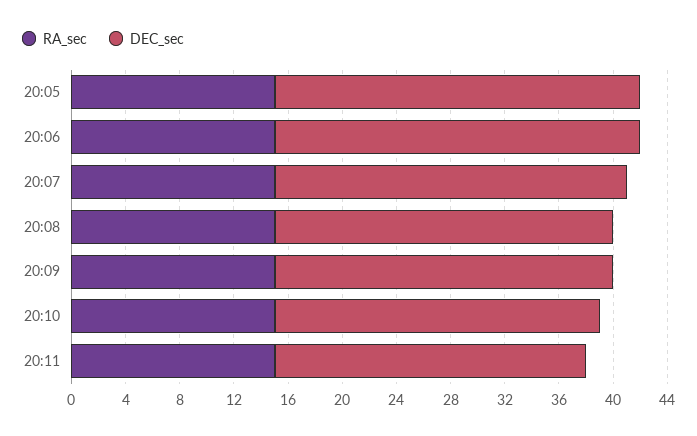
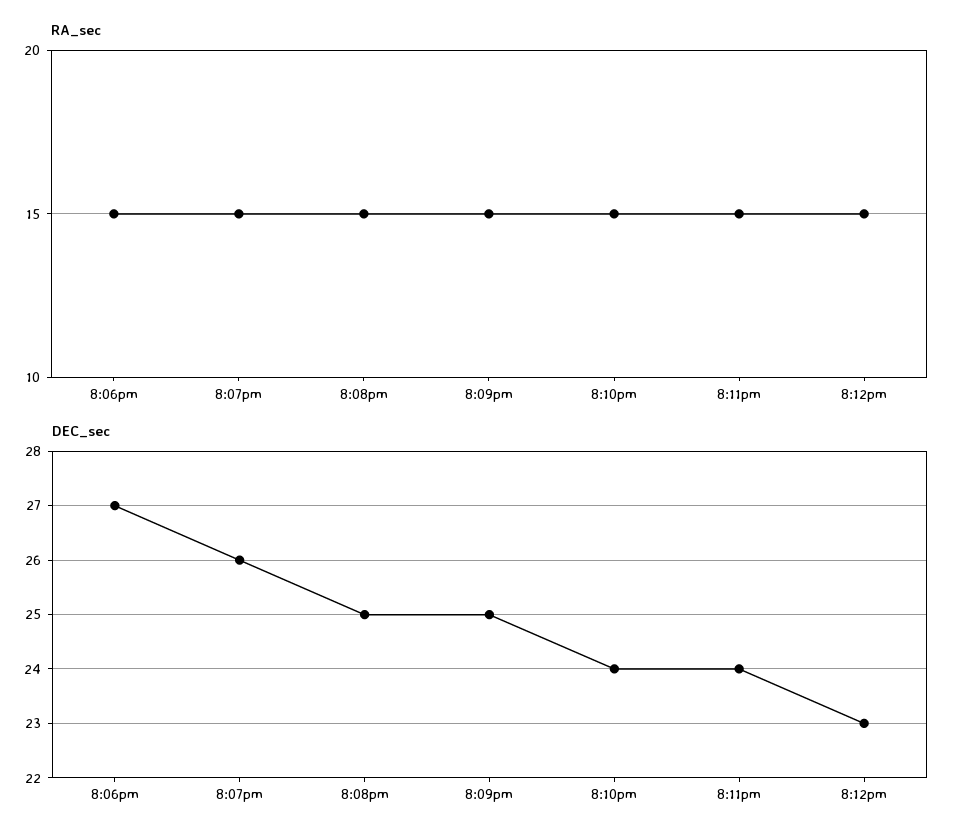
RA_sec, 20:05: 15 -> none
DEC_sec, 20:05: 27 -> none
DEC_sec, 20:11: 23 -> 24
RA_sec, 8:12pm: none -> 15
DEC_sec, 8:12pm: none -> 23

